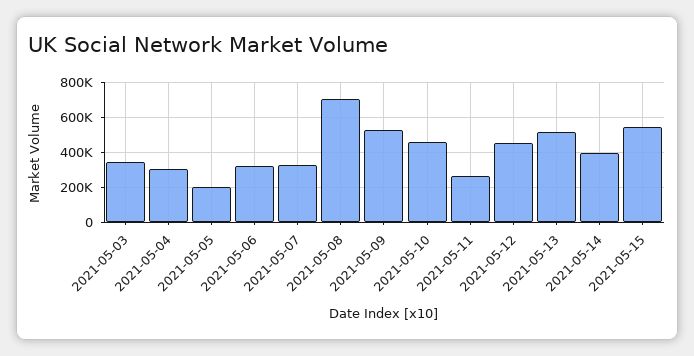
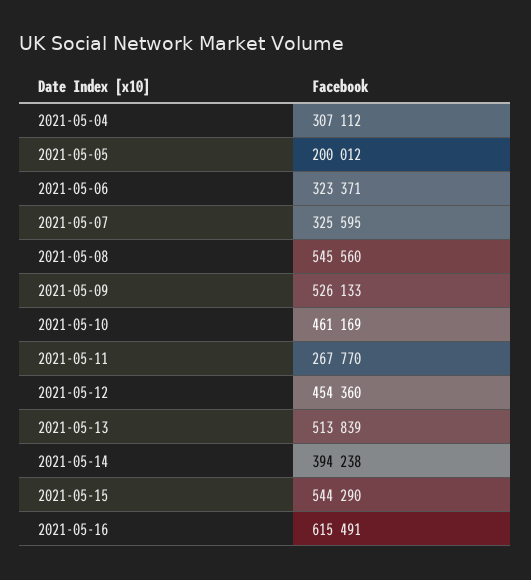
2021-05-03: 350000 -> none
2021-05-08: 700000 -> 545560
2021-05-16: none -> 615491

